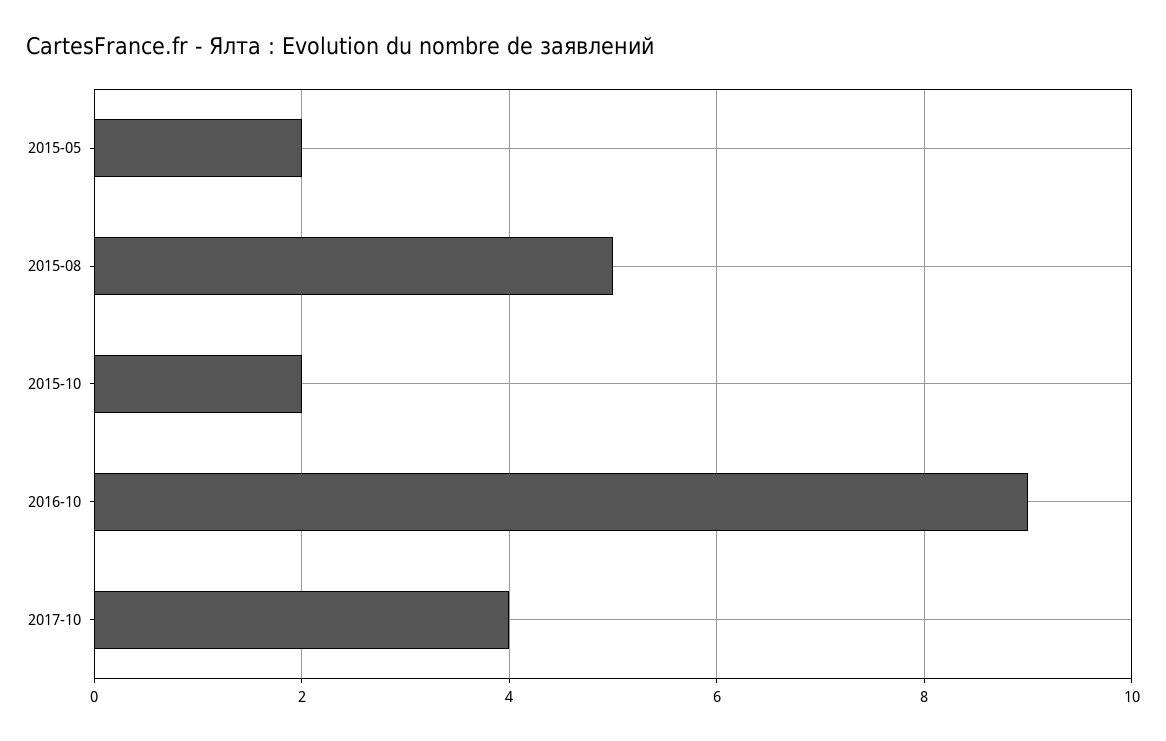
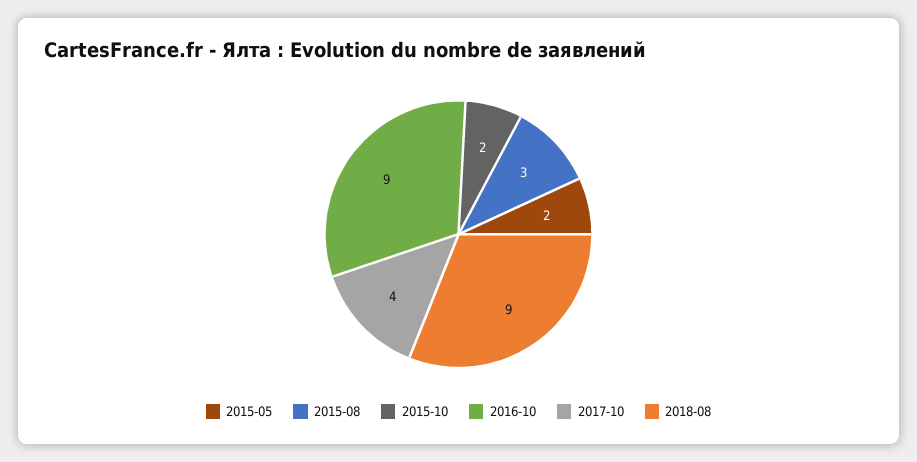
2015-08: 5 -> 3
2018-08: none -> 9

